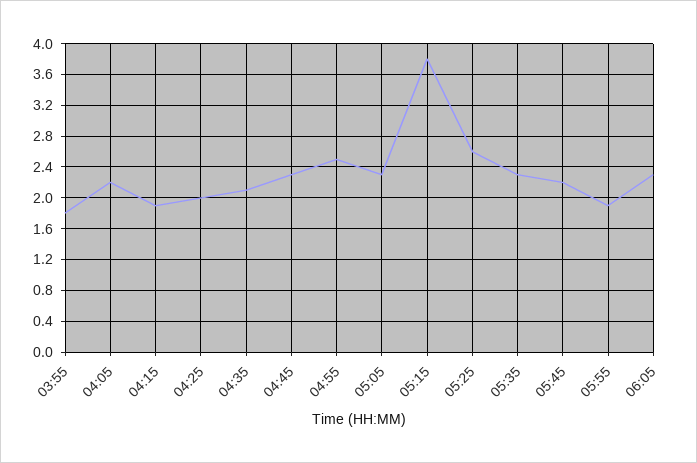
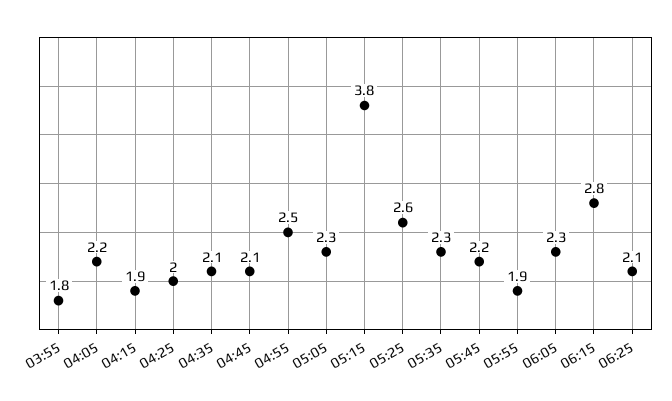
04:45: 2.3 -> 2.1
06:15: none -> 2.8
06:25: none -> 2.1

